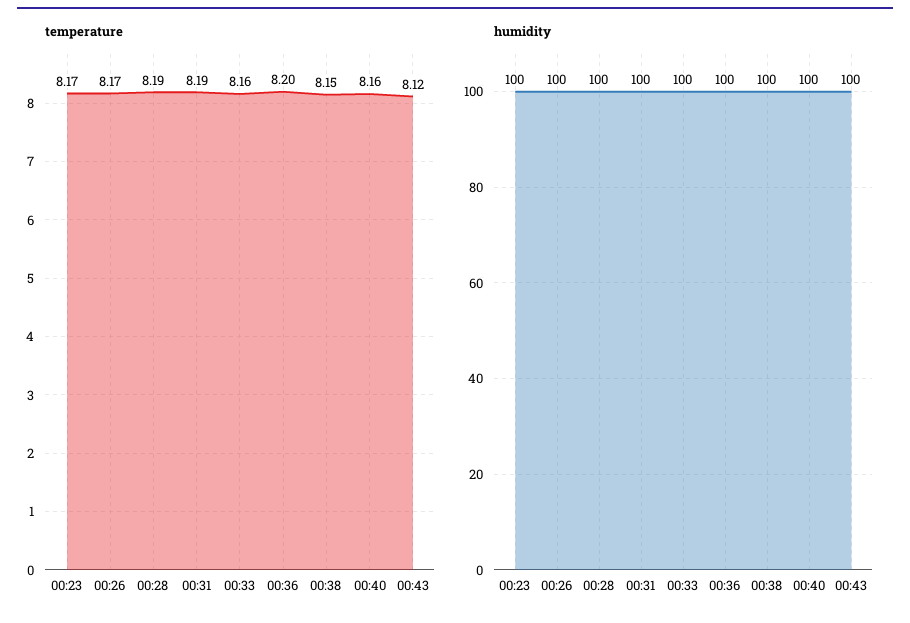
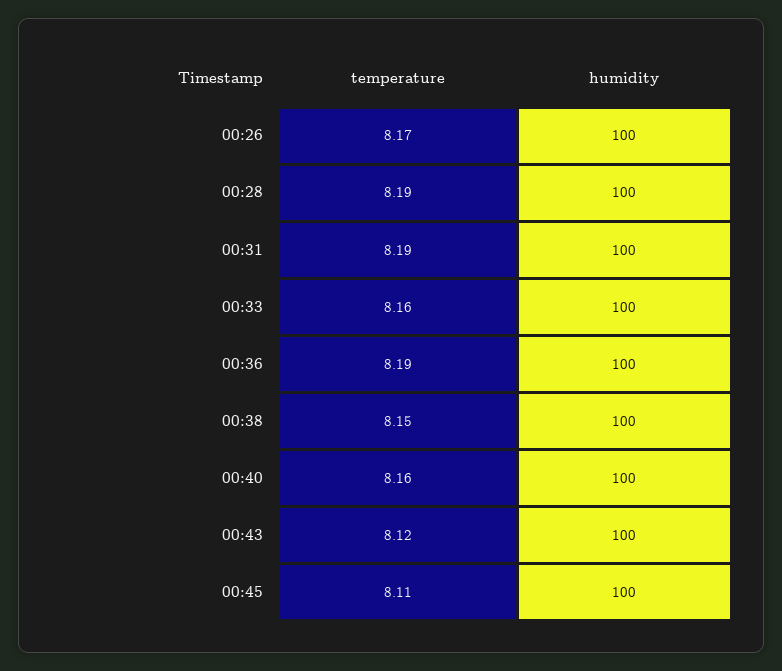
temperature, 00:23: 8.17 -> none
temperature, 00:36: 8.2 -> 8.19
humidity, 00:23: 100 -> none
temperature, 00:45: none -> 8.11
humidity, 00:45: none -> 100

